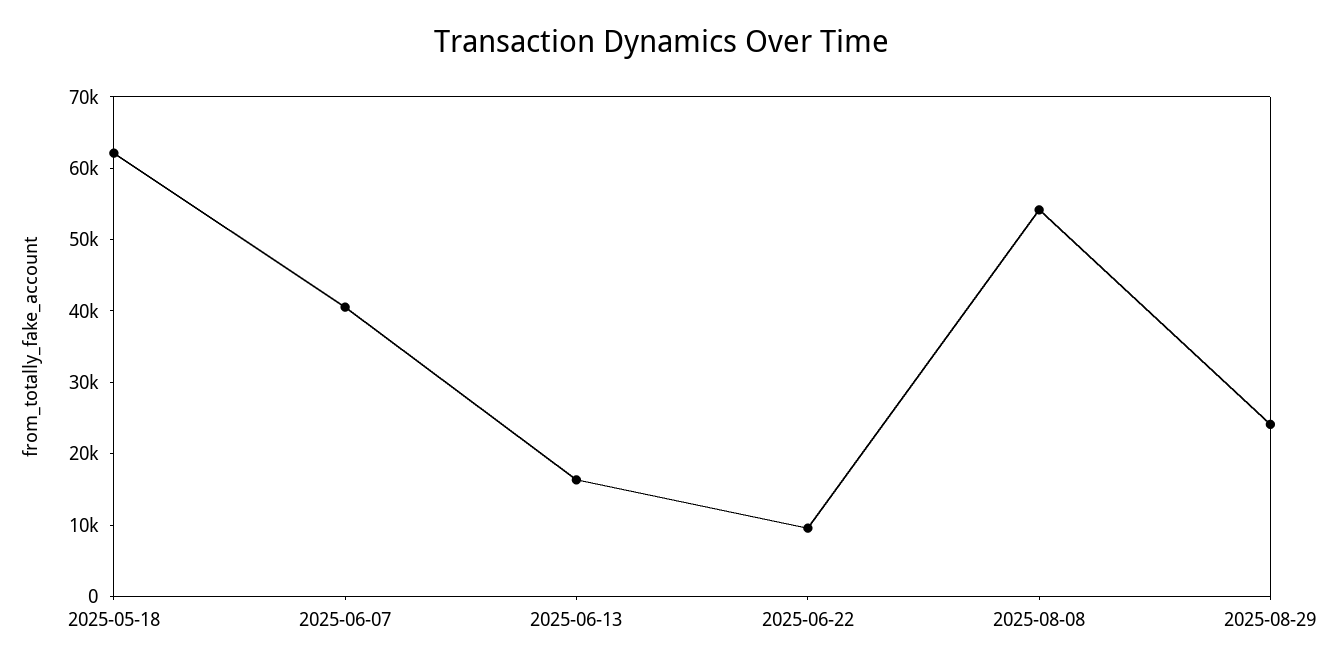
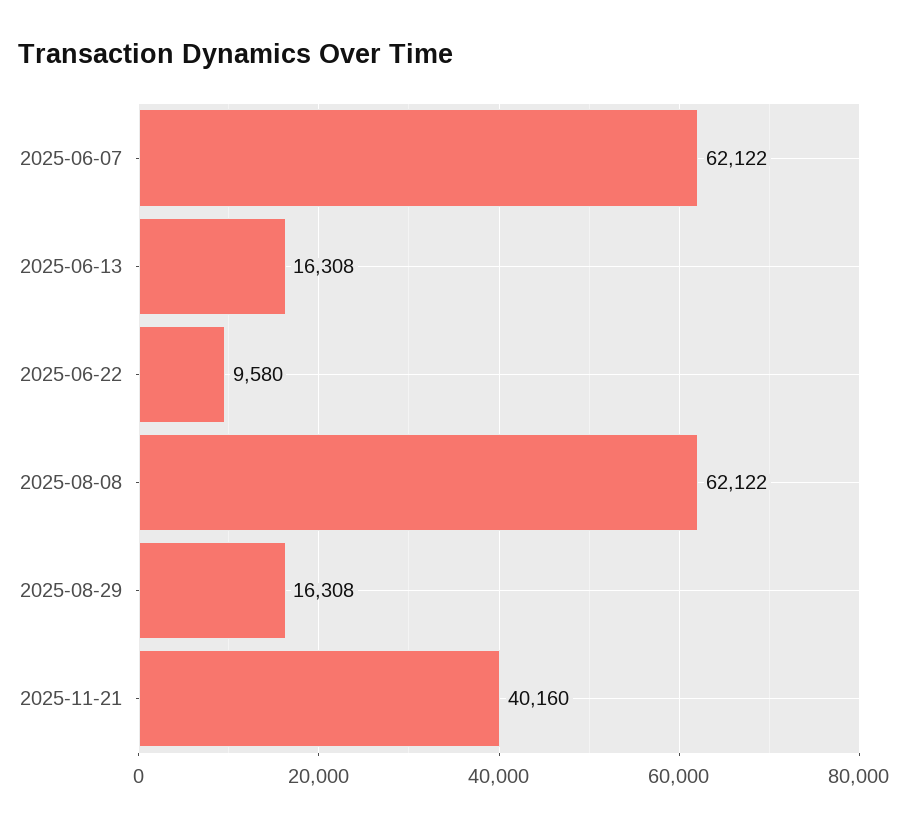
2025-05-18: 62000 -> none
2025-06-07: 40000 -> 62122
2025-08-08: 54000 -> 62122
2025-08-29: 24000 -> 16308
2025-11-21: none -> 40160

